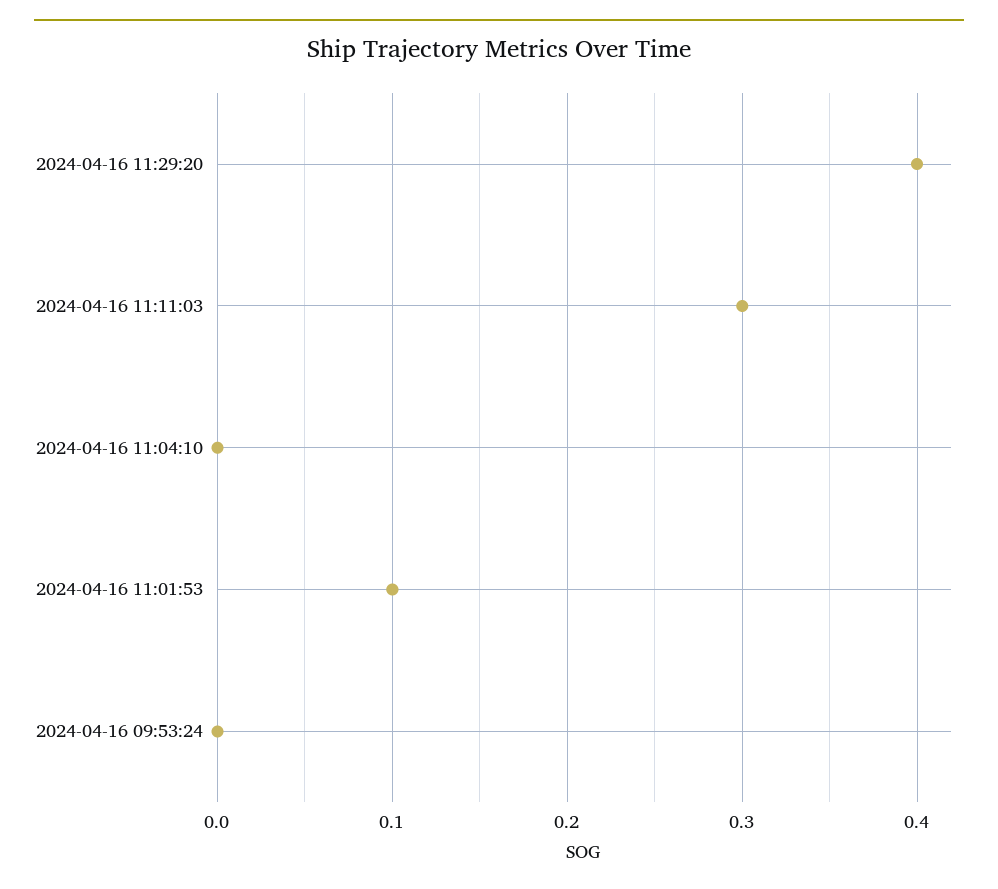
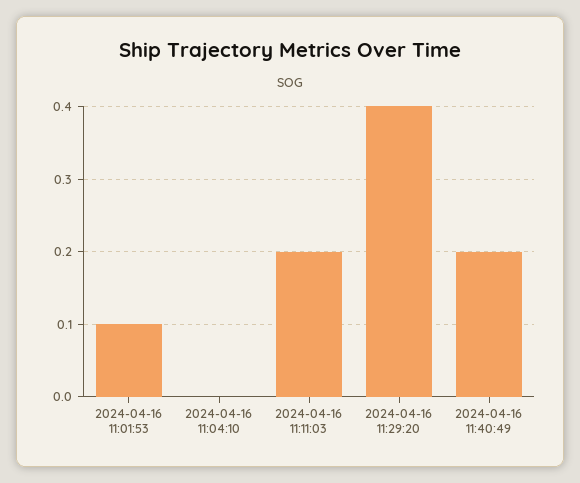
2024-04-16 11:11:03: 0.3 -> 0.2
2024-04-16 09:53:24: 0 -> none
2024-04-16 11:40:49: none -> 0.2

